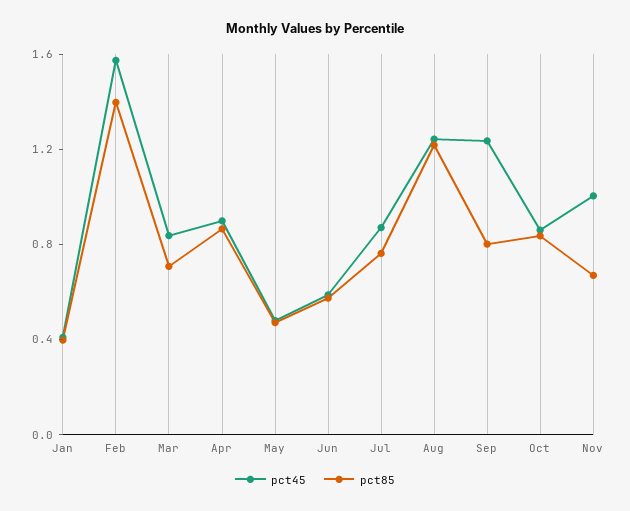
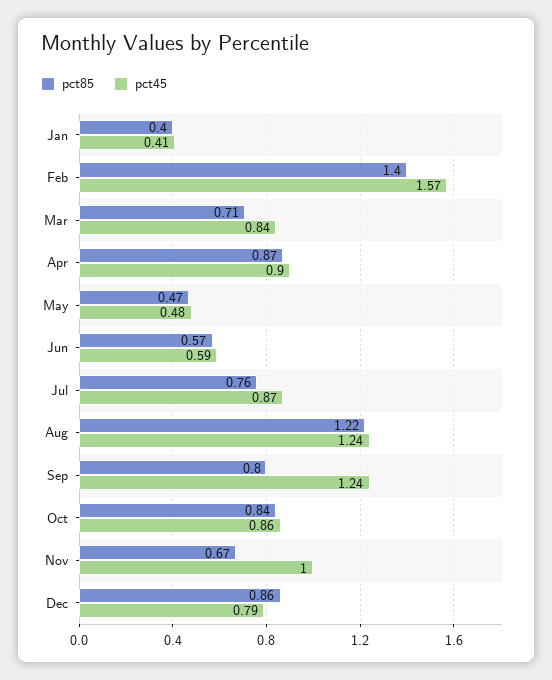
pct85, Dec: none -> 0.86
pct45, Dec: none -> 0.79

